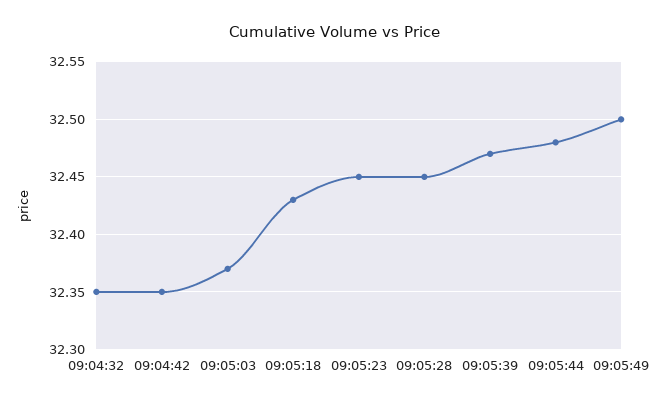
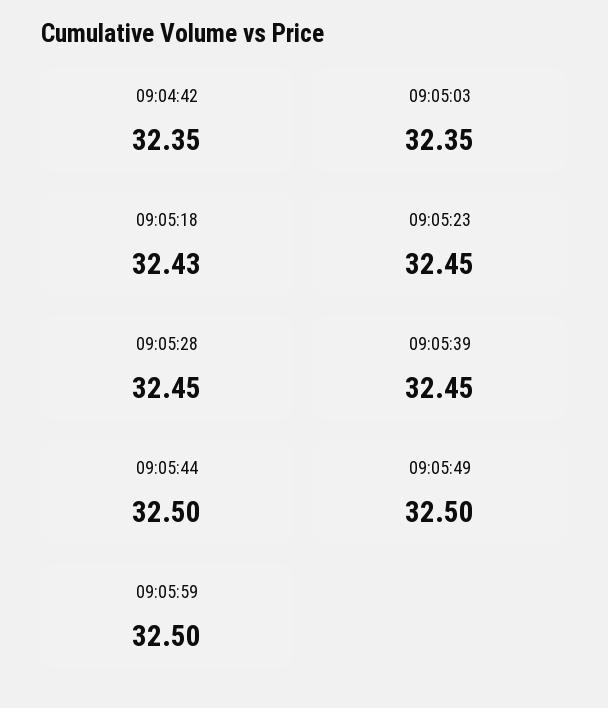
09:04:32: 32.35 -> none
09:05:03: 32.37 -> 32.35
09:05:39: 32.47 -> 32.45
09:05:44: 32.48 -> 32.5
09:05:59: none -> 32.5

